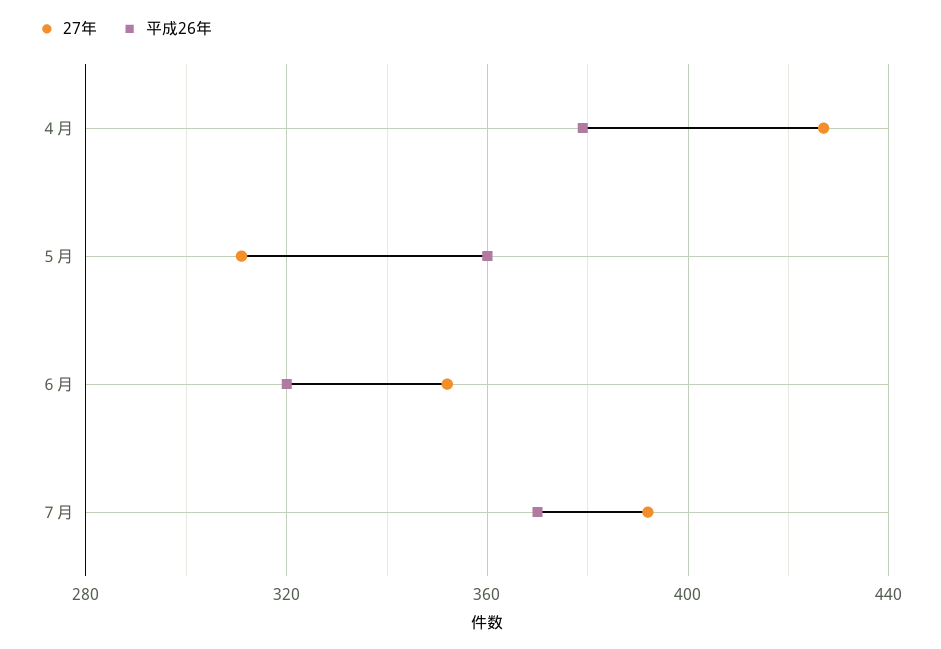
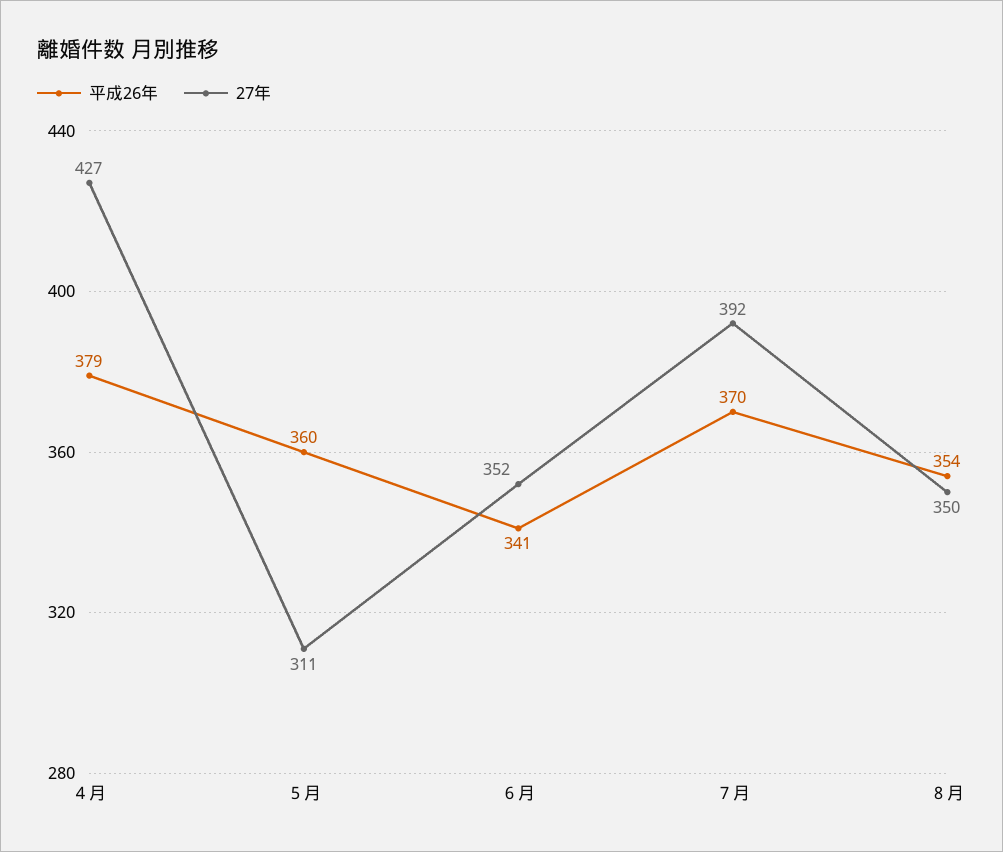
平成26年, ６月: 320 -> 341
平成26年, ８月: none -> 354
27年, ８月: none -> 350

